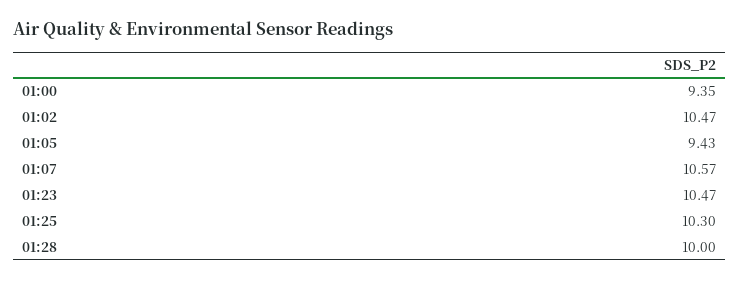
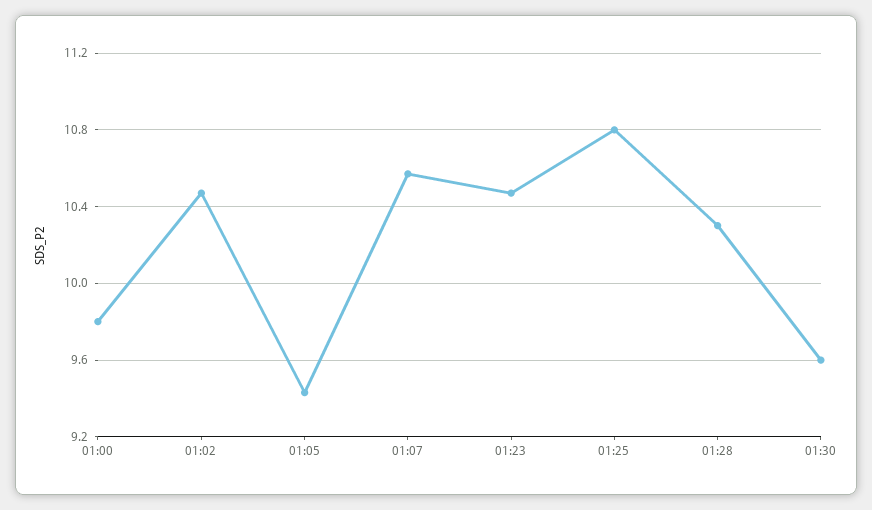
01:00: 9.35 -> 9.8
01:25: 10.3 -> 10.8
01:28: 10 -> 10.3
01:30: none -> 9.6

